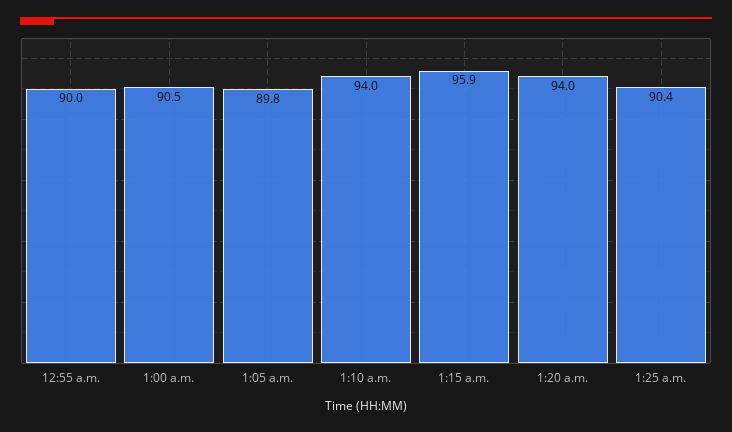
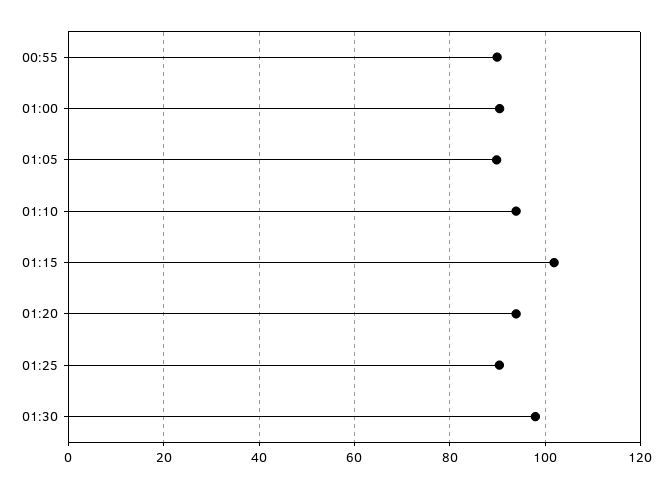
1:15 a.m.: 95.9 -> 102
01:30: none -> 98

